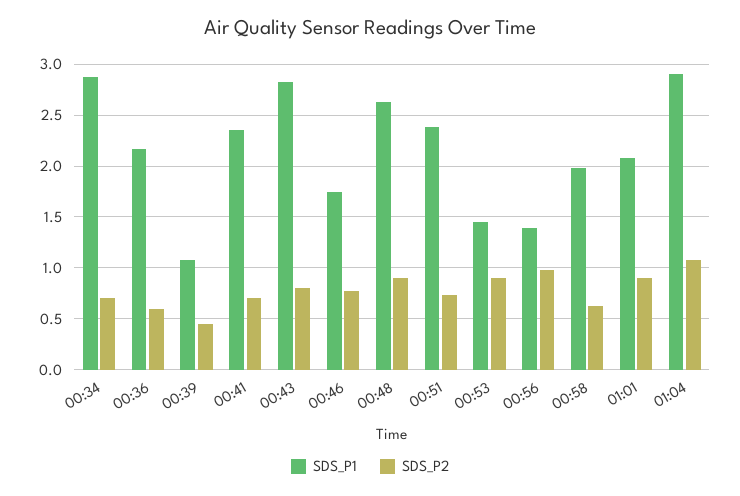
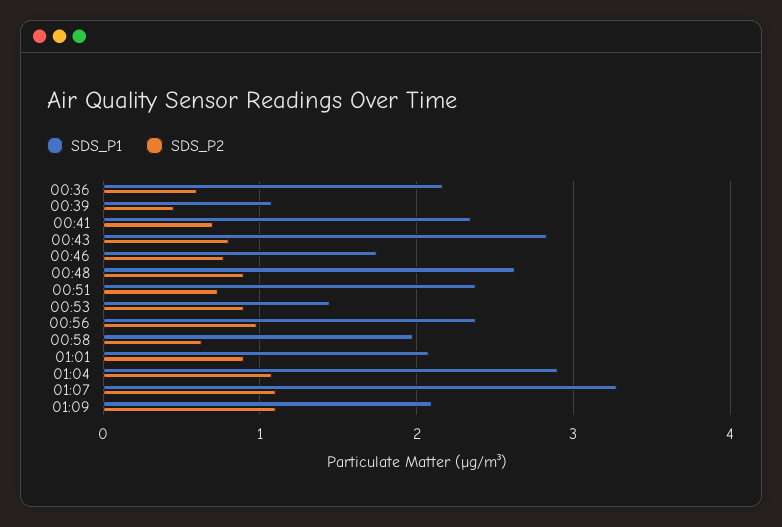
SDS_P1, 00:34: 2.9 -> none
SDS_P2, 00:34: 0.7 -> none
SDS_P1, 00:56: 1.4 -> 2.4
SDS_P1, 01:07: none -> 3.3
SDS_P2, 01:07: none -> 1.1
SDS_P1, 01:09: none -> 2.1
SDS_P2, 01:09: none -> 1.1

